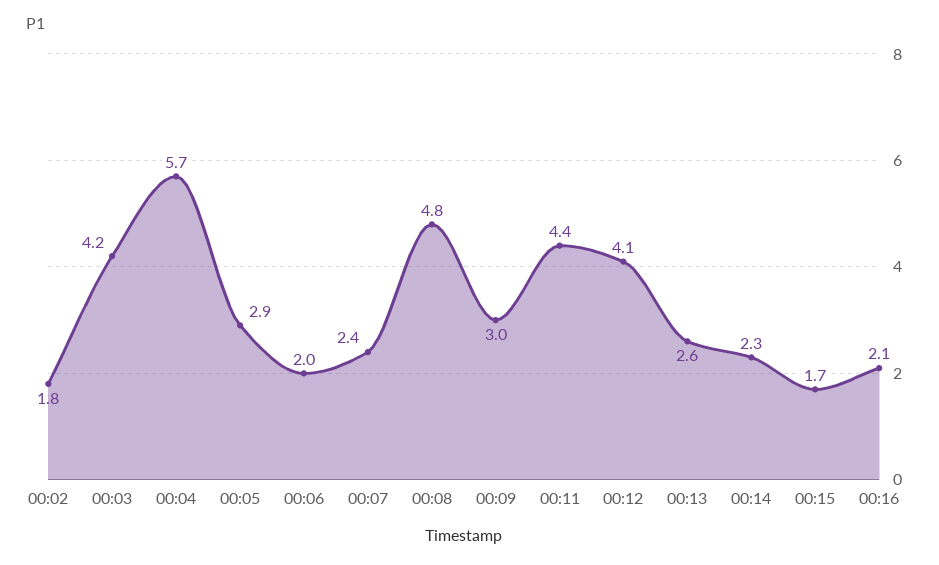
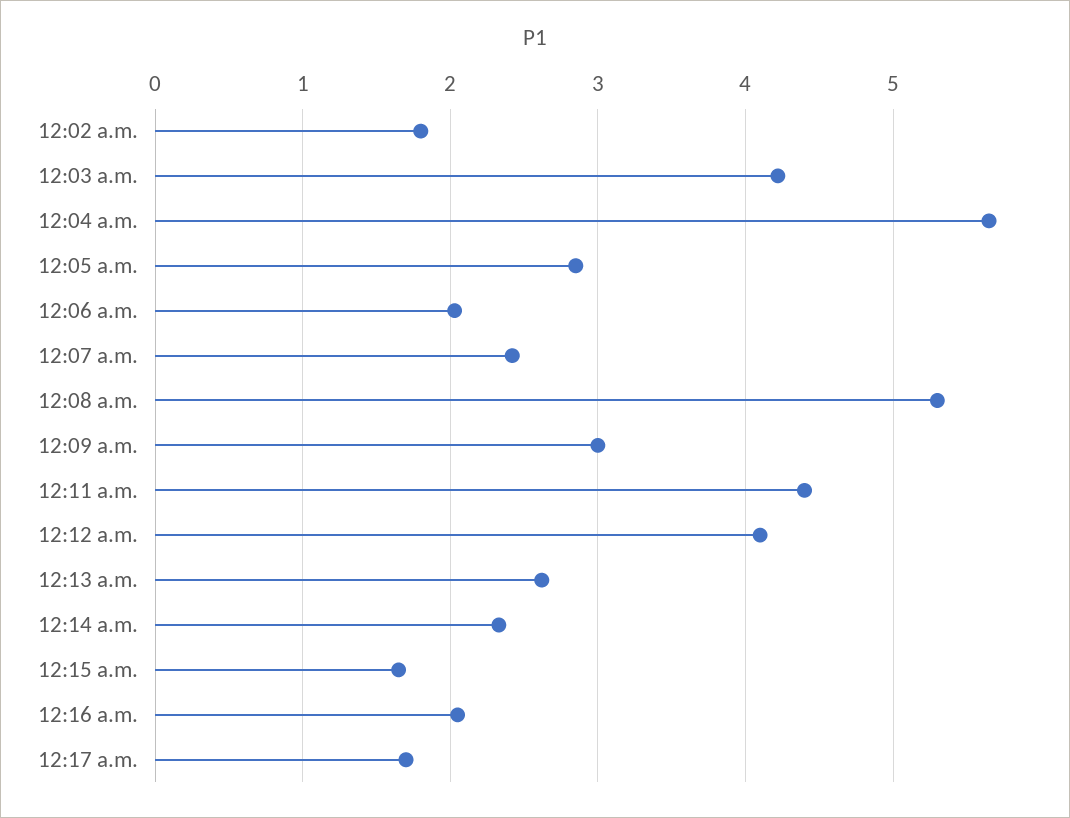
00:08: 4.8 -> 5.3
12:17 a.m.: none -> 1.7

